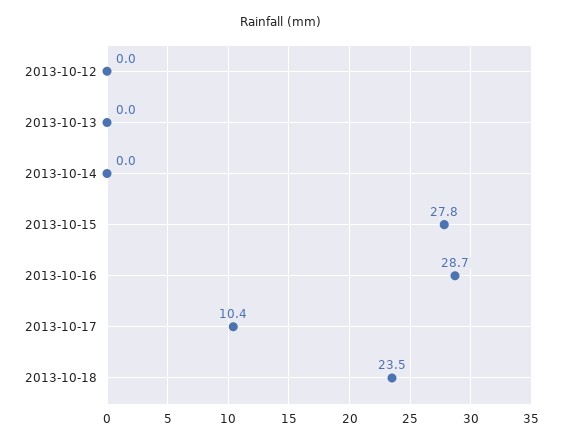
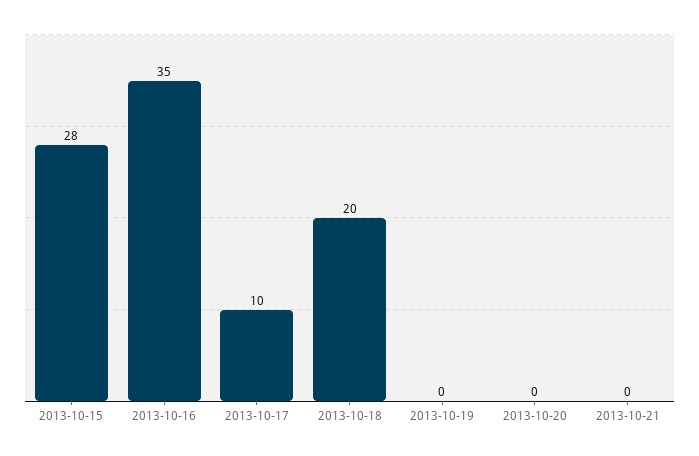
2013-10-12: 0 -> none
2013-10-13: 0 -> none
2013-10-14: 0 -> none
2013-10-16: 28.7 -> 35
2013-10-18: 23.5 -> 20
2013-10-19: none -> 0
2013-10-20: none -> 0
2013-10-21: none -> 0

